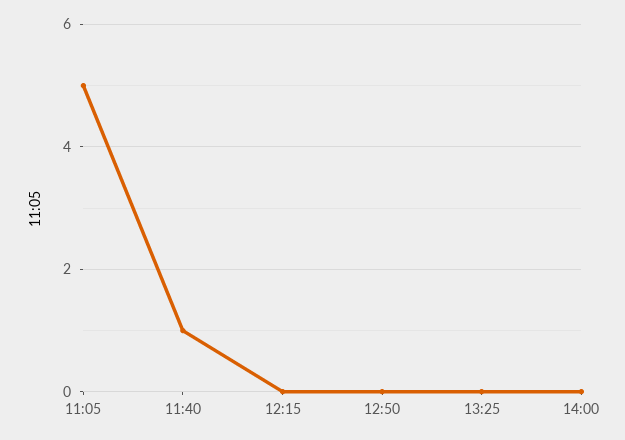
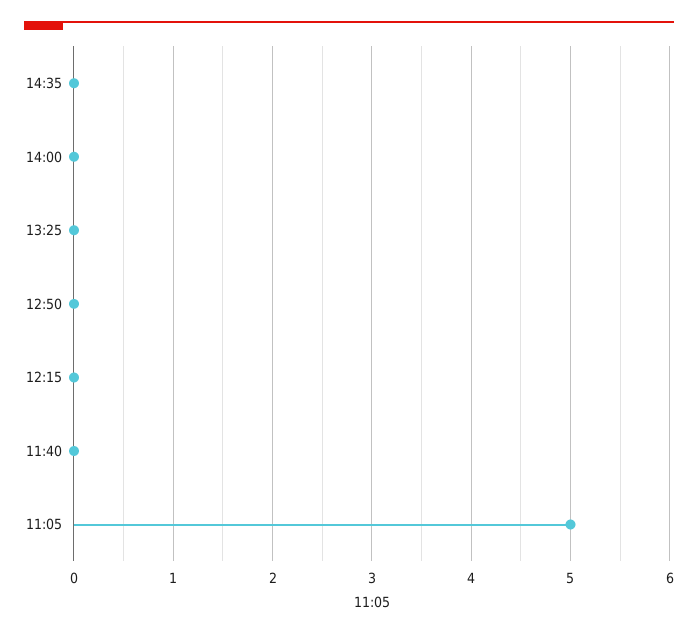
11:40: 1 -> 0
14:35: none -> 0

